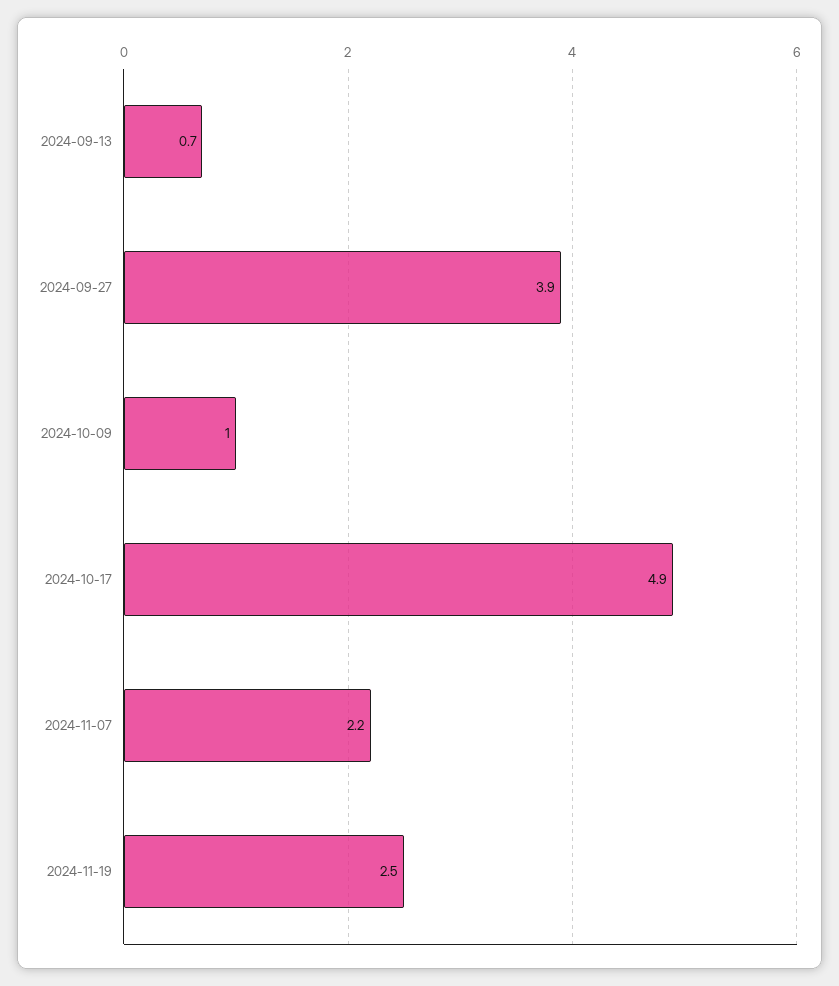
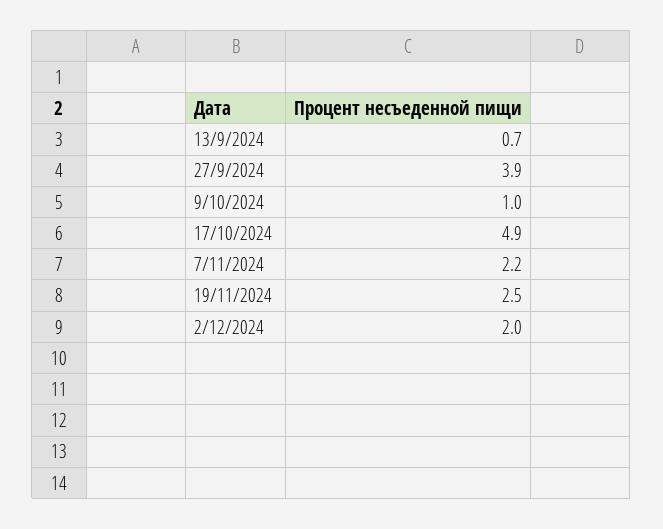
2/12/2024: none -> 2

